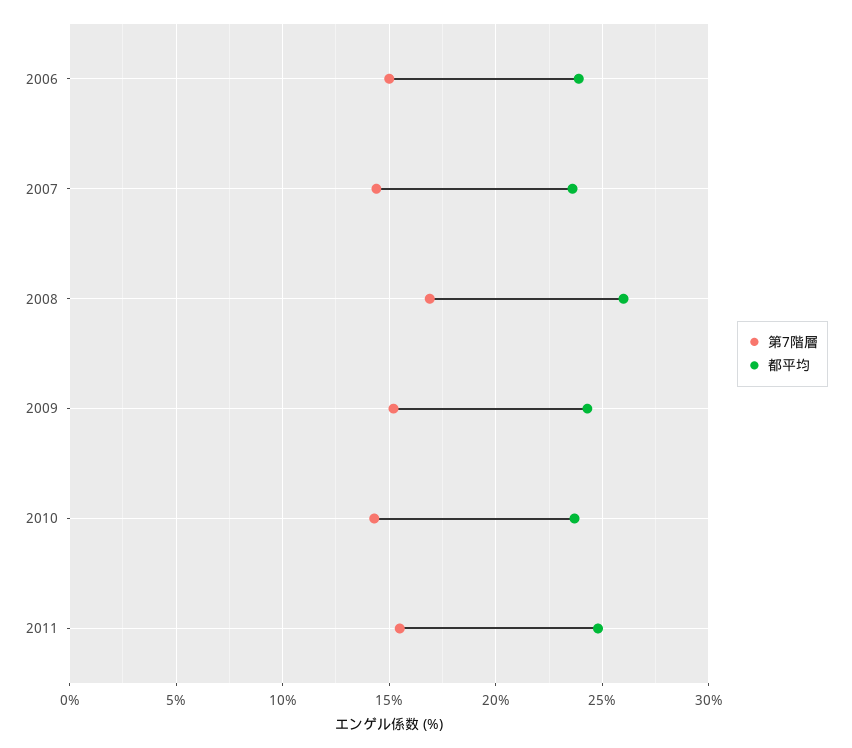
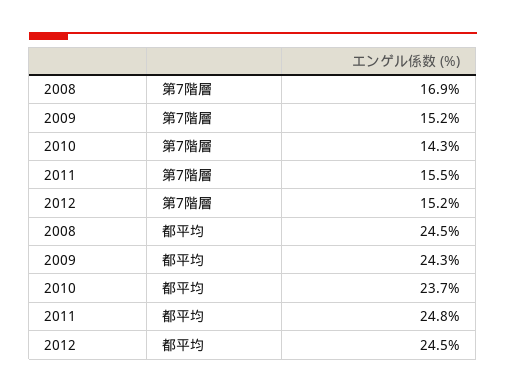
第7階層, 2006: 15 -> none
都平均, 2006: 24 -> none
第7階層, 2007: 14.5 -> none
都平均, 2007: 23.5 -> none
都平均, 2008: 26 -> 24.5
第7階層, 2012: none -> 15.2
都平均, 2012: none -> 24.5

